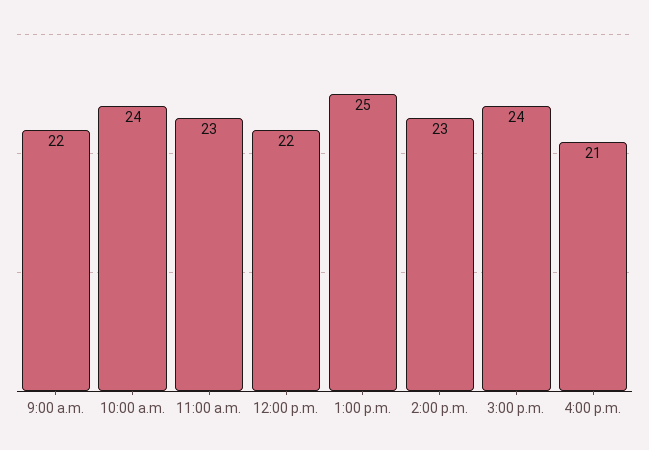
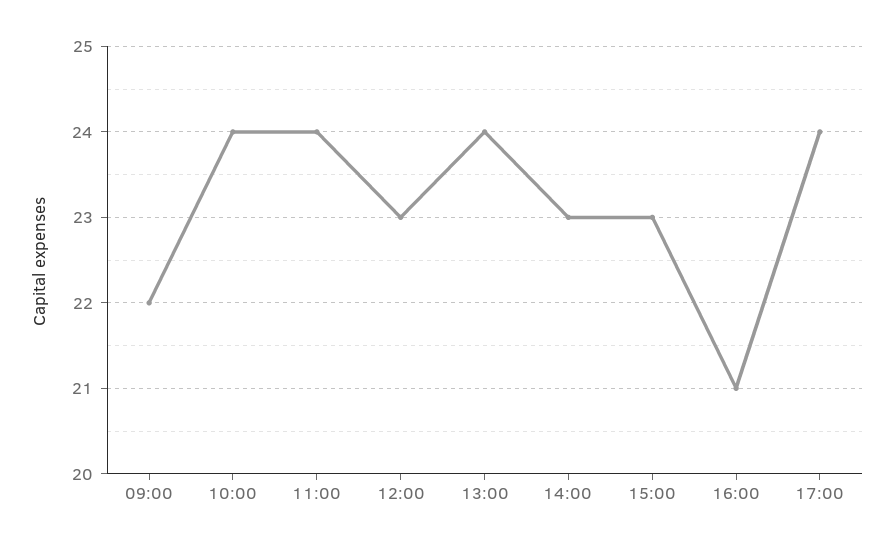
11:00 a.m.: 23 -> 24
12:00 p.m.: 22 -> 23
1:00 p.m.: 25 -> 24
3:00 p.m.: 24 -> 23
17:00: none -> 24

